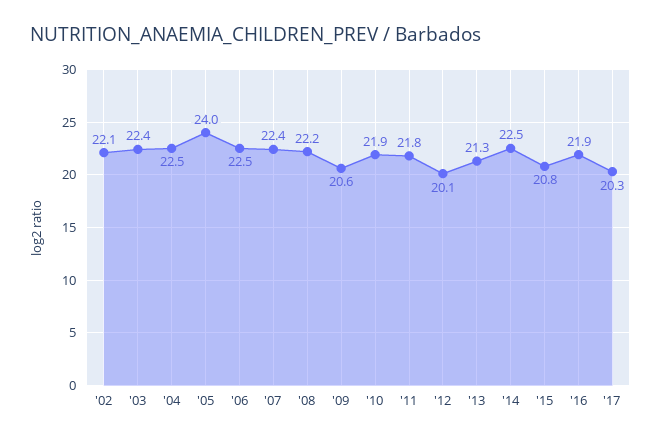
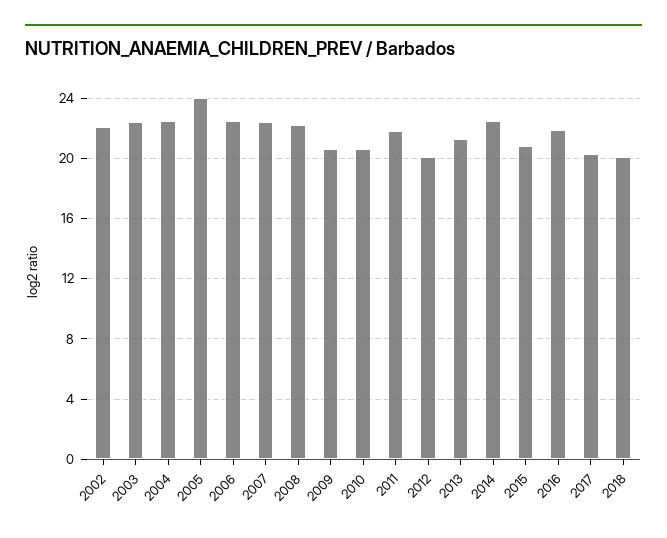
'10: 21.9 -> 20.5
2018: none -> 20

